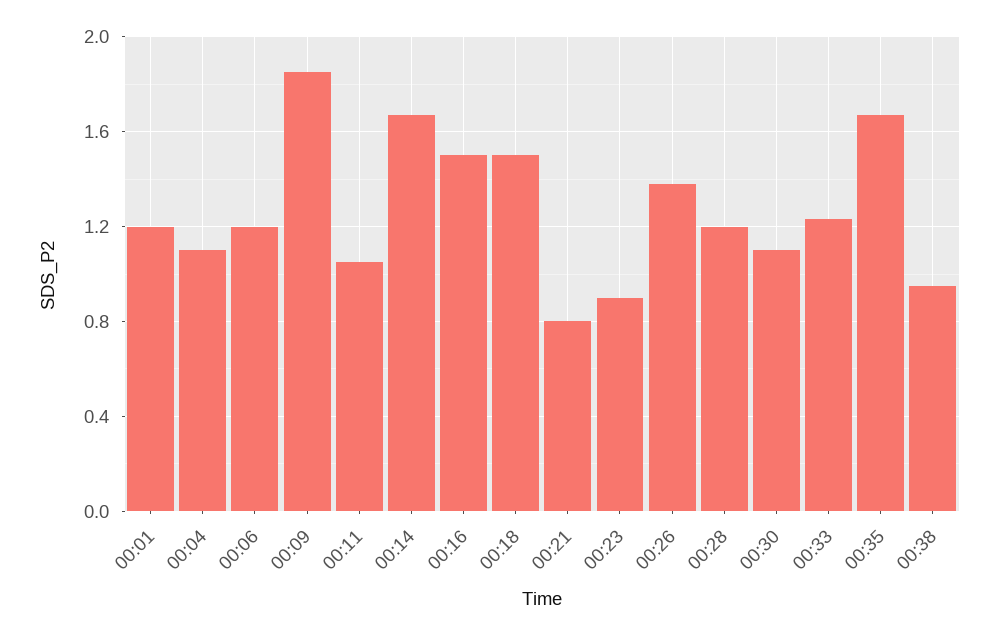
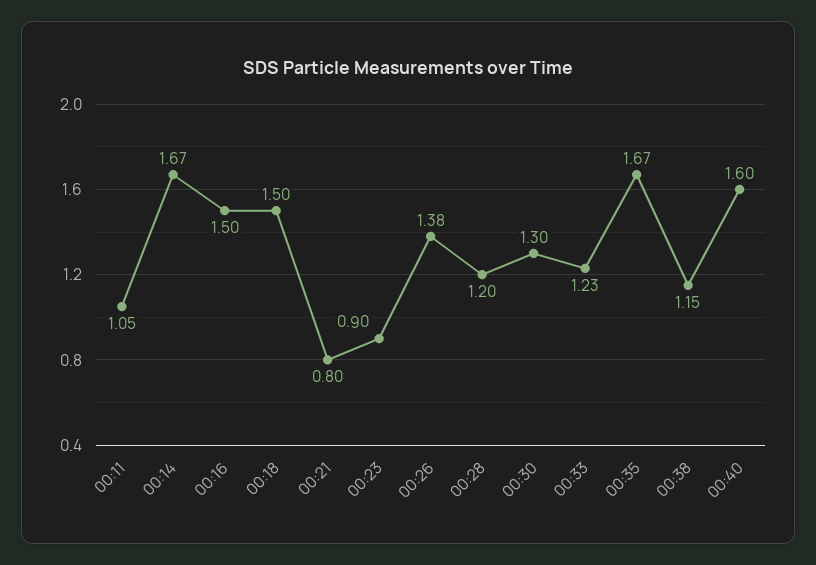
00:01: 1.2 -> none
00:04: 1.1 -> none
00:06: 1.2 -> none
00:09: 1.85 -> none
00:30: 1.1 -> 1.3
00:38: 0.95 -> 1.15
00:40: none -> 1.6

